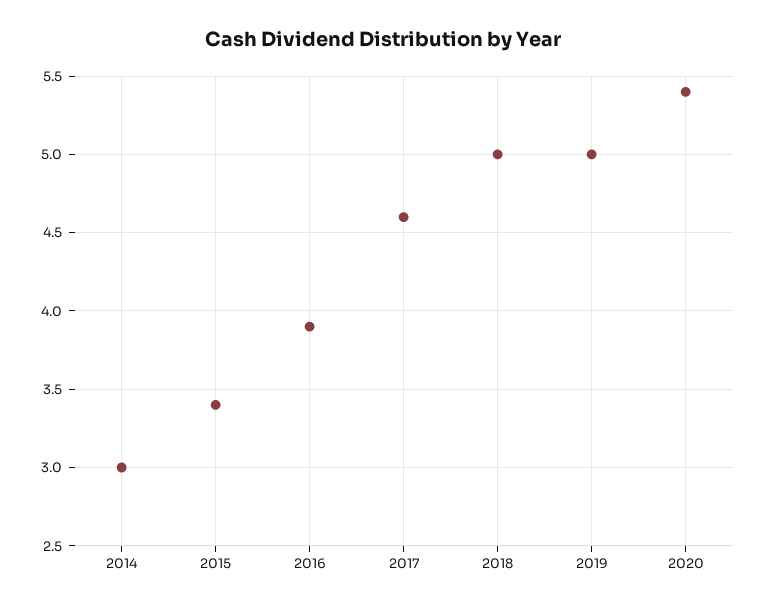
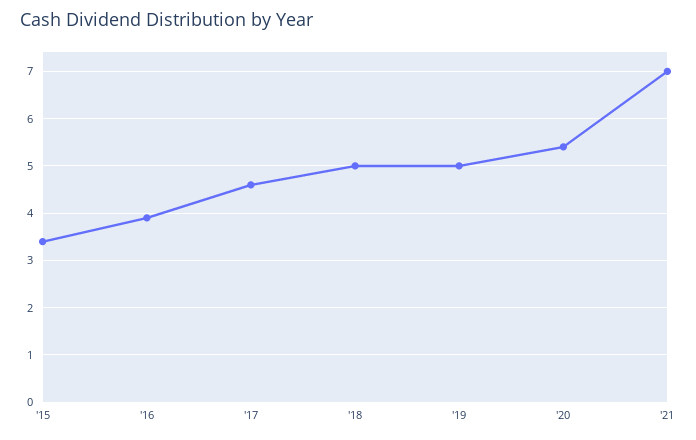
2014: 3 -> none
'21: none -> 7

